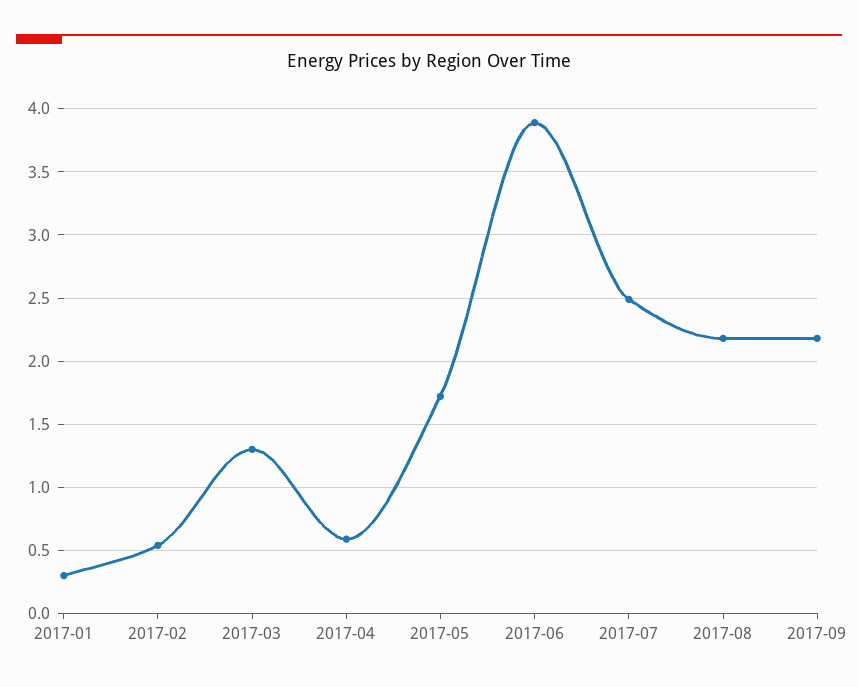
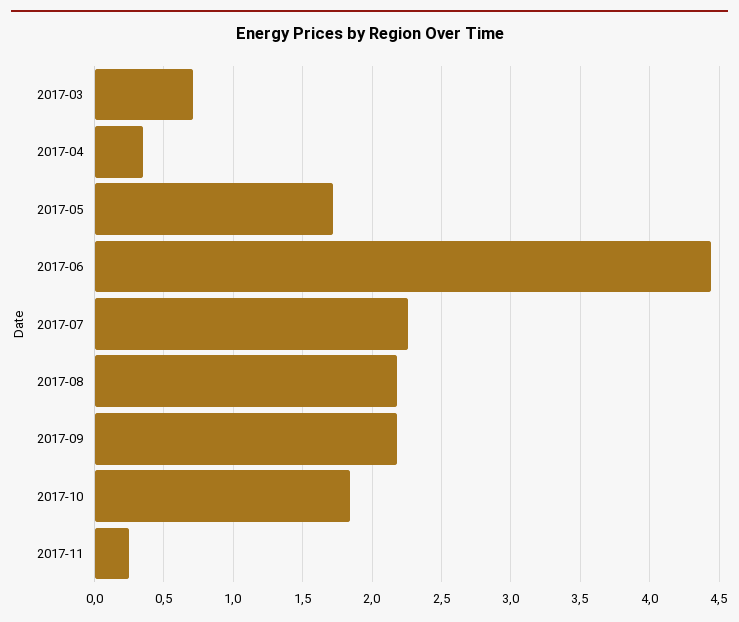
2017-01: 0.3 -> none
2017-02: 0.55 -> none
2017-03: 1.3 -> 0.7
2017-04: 0.6 -> 0.35
2017-06: 3.9 -> 4.45
2017-07: 2.5 -> 2.25
2017-10: none -> 1.85
2017-11: none -> 0.25

